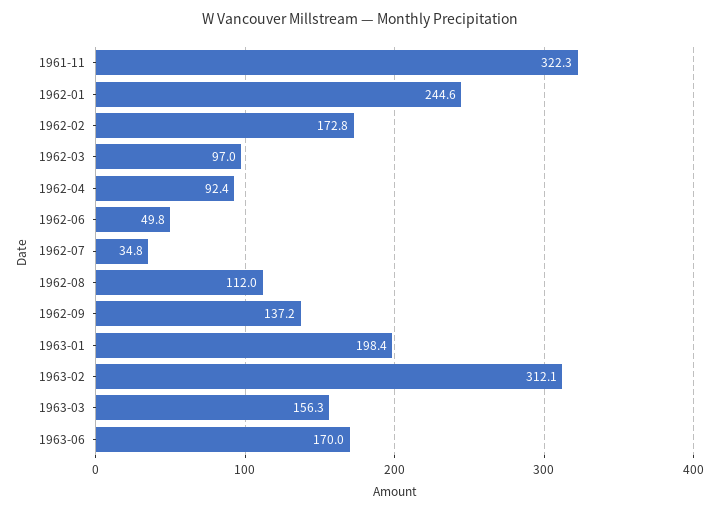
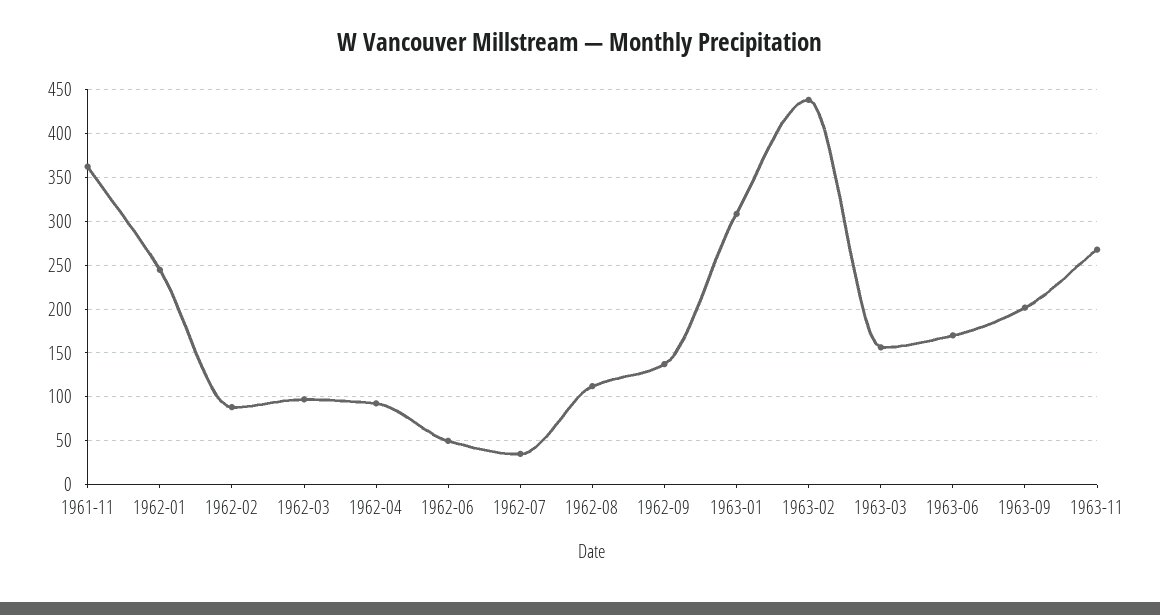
1961-11: 322.3 -> 360
1962-02: 172.8 -> 90
1963-01: 198.4 -> 310
1963-02: 312.1 -> 440
1963-09: none -> 200
1963-11: none -> 270

